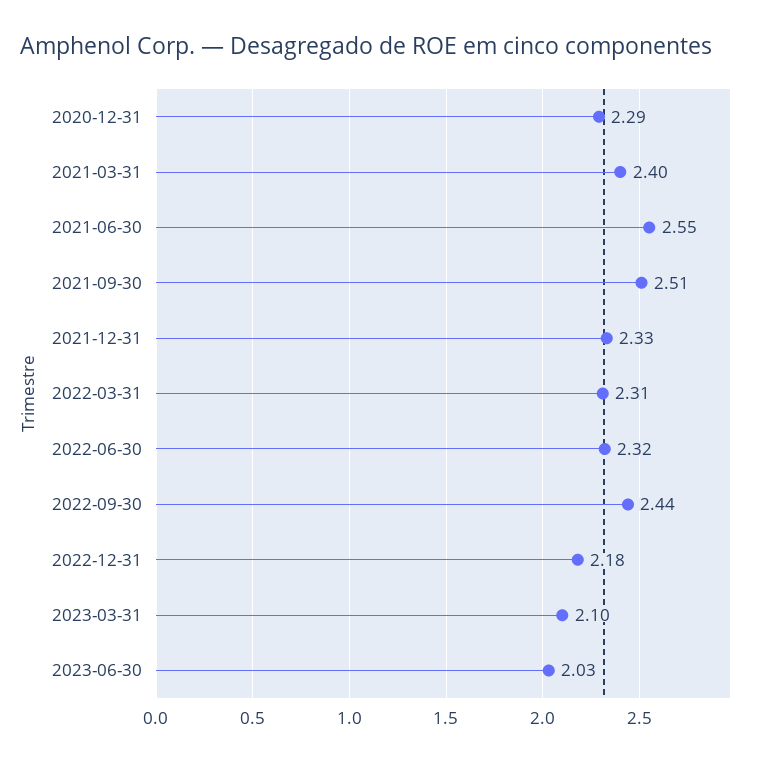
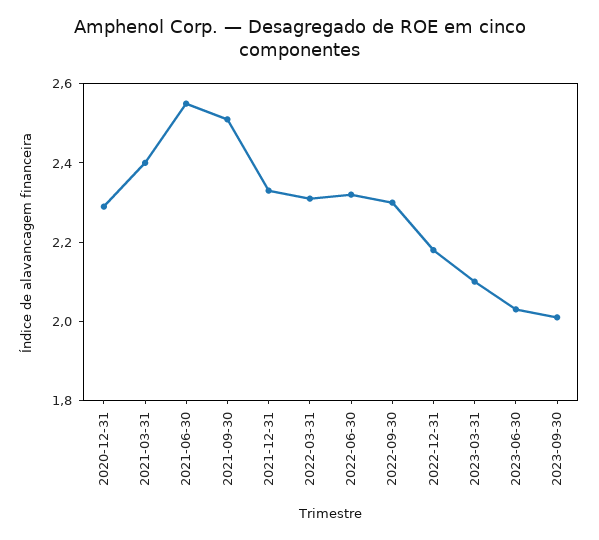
2022-09-30: 2.44 -> 2.3
2023-09-30: none -> 2

